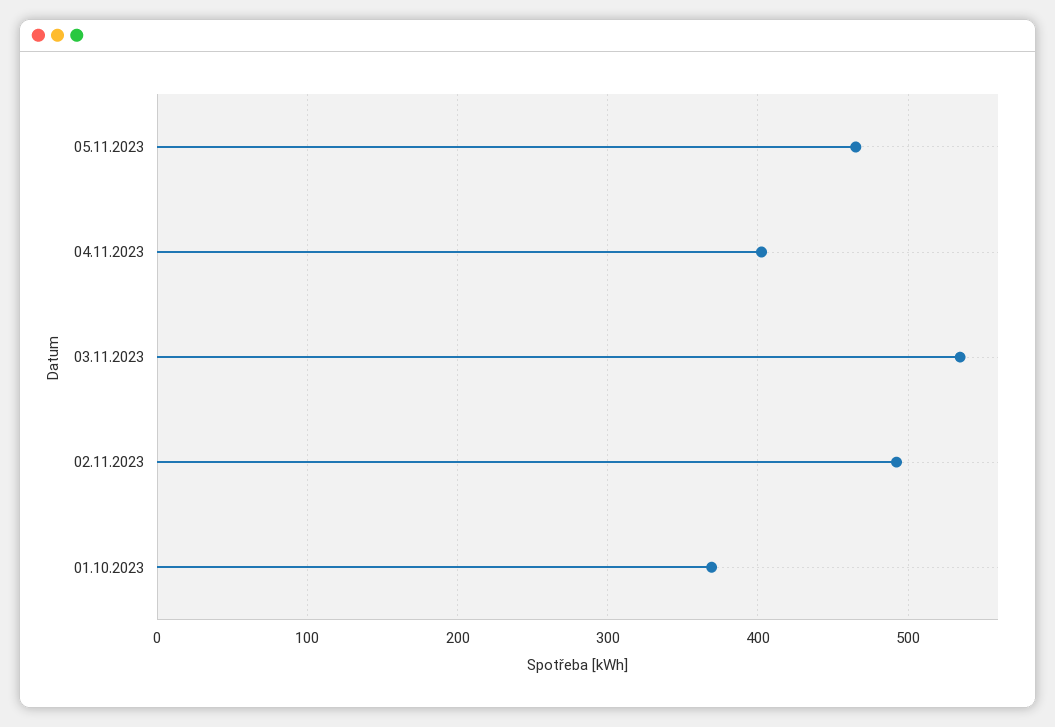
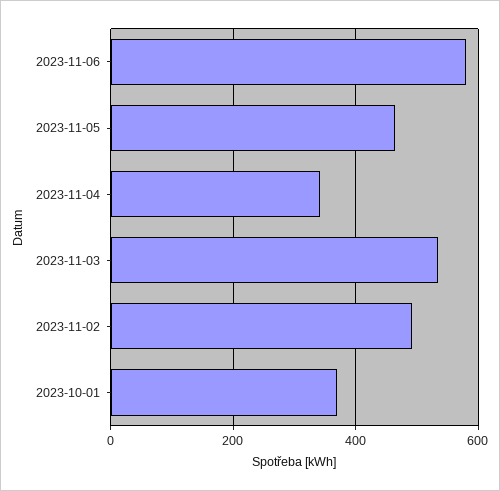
04.11.2023: 400 -> 340
2023-11-06: none -> 580

